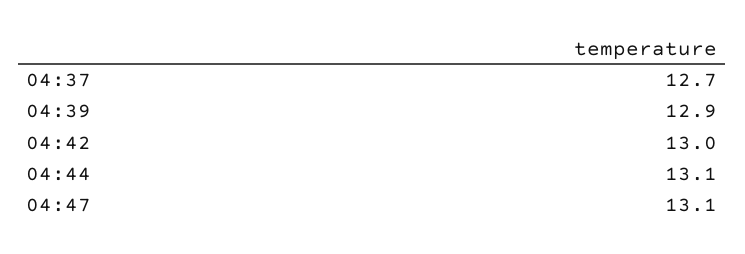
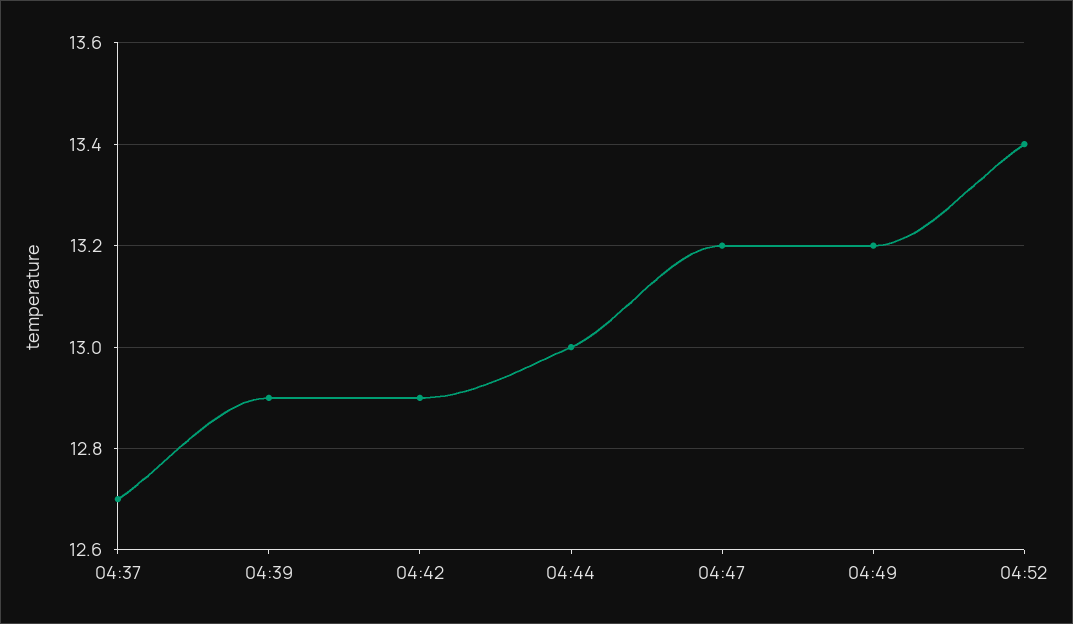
04:42: 13 -> 12.9
04:44: 13.1 -> 13
04:47: 13.1 -> 13.2
04:49: none -> 13.2
04:52: none -> 13.4

